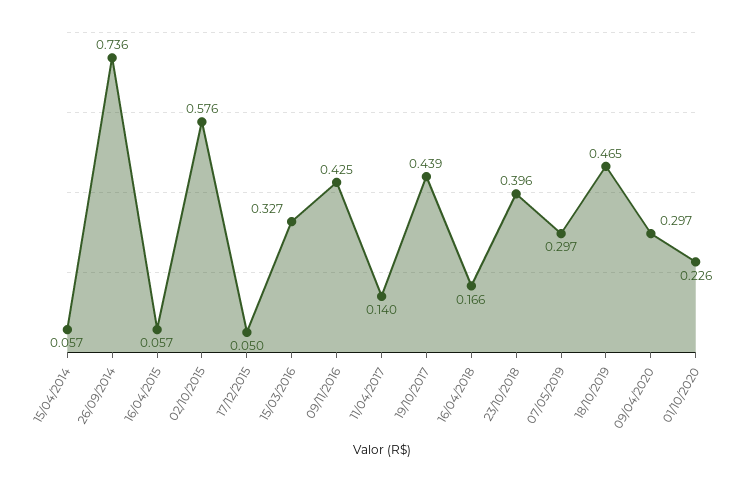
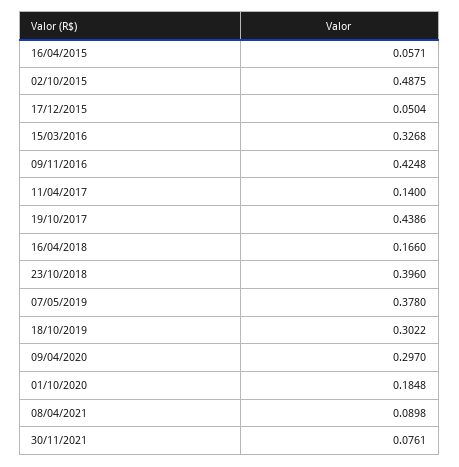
15/04/2014: 0.057 -> none
26/09/2014: 0.736 -> none
02/10/2015: 0.576 -> 0.4875
07/05/2019: 0.297 -> 0.378
18/10/2019: 0.465 -> 0.3022
01/10/2020: 0.226 -> 0.1848
08/04/2021: none -> 0.0898
30/11/2021: none -> 0.0761

